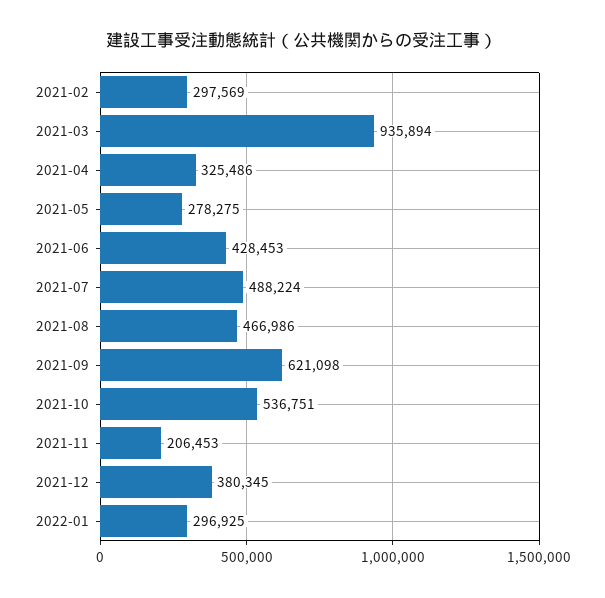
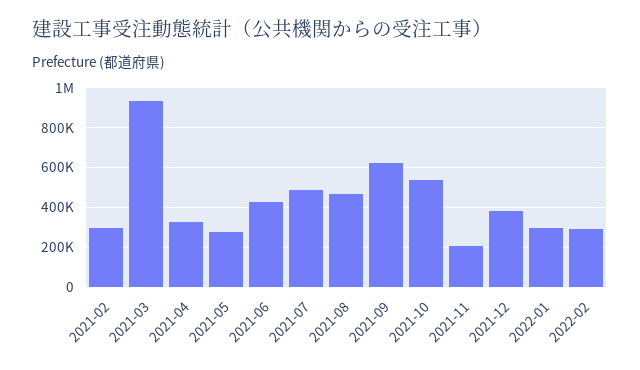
2022-02: none -> 300000

